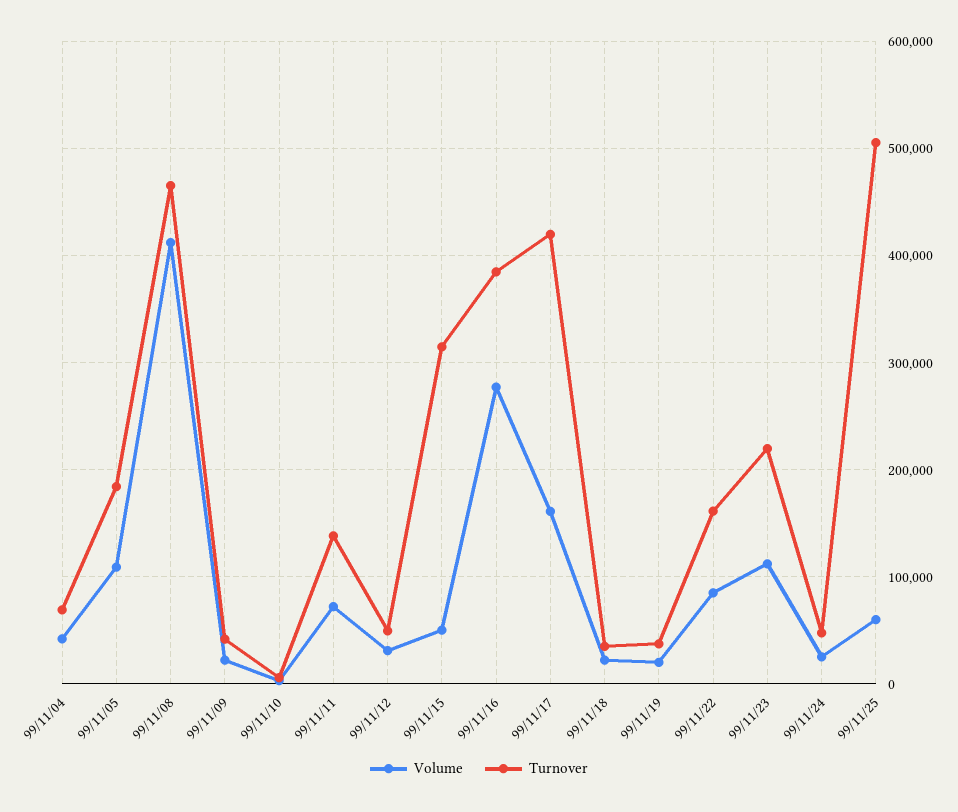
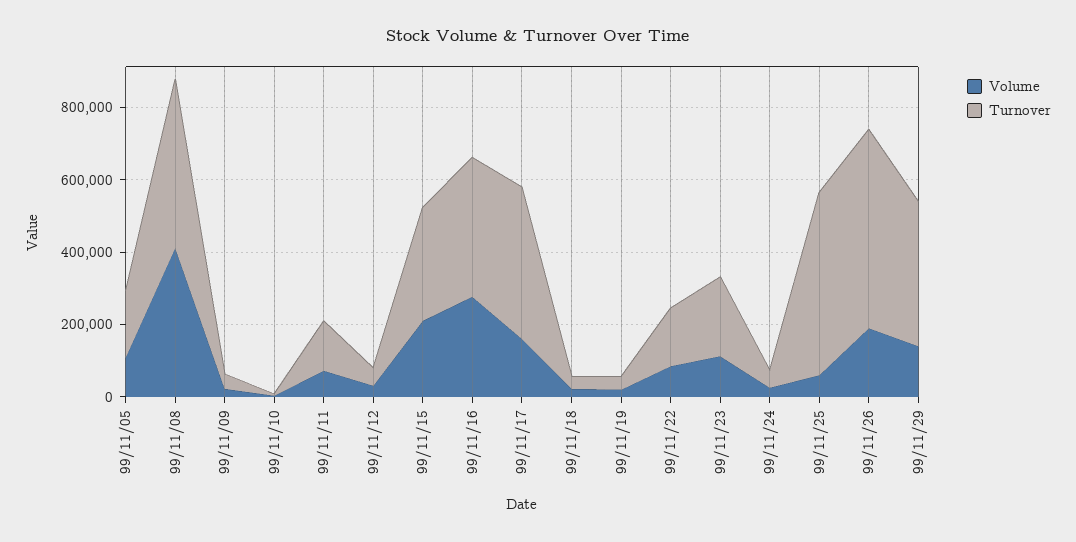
Volume, 99/11/04: 40000 -> none
Turnover, 99/11/04: 70000 -> none
Volume, 99/11/15: 50000 -> 200000
Volume, 99/11/26: none -> 200000
Turnover, 99/11/26: none -> 550000
Volume, 99/11/29: none -> 150000
Turnover, 99/11/29: none -> 400000

